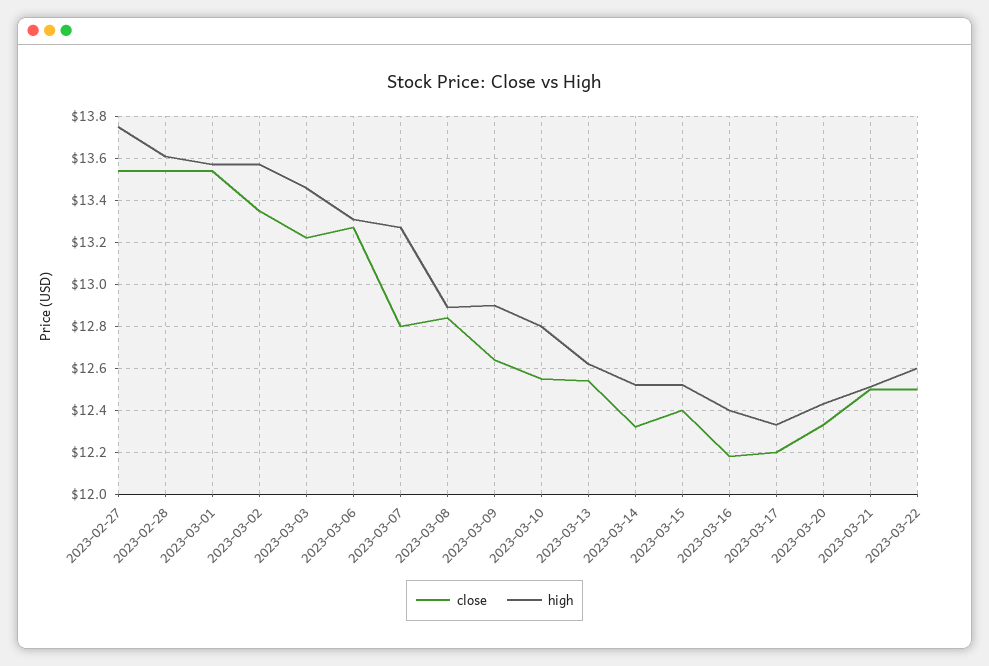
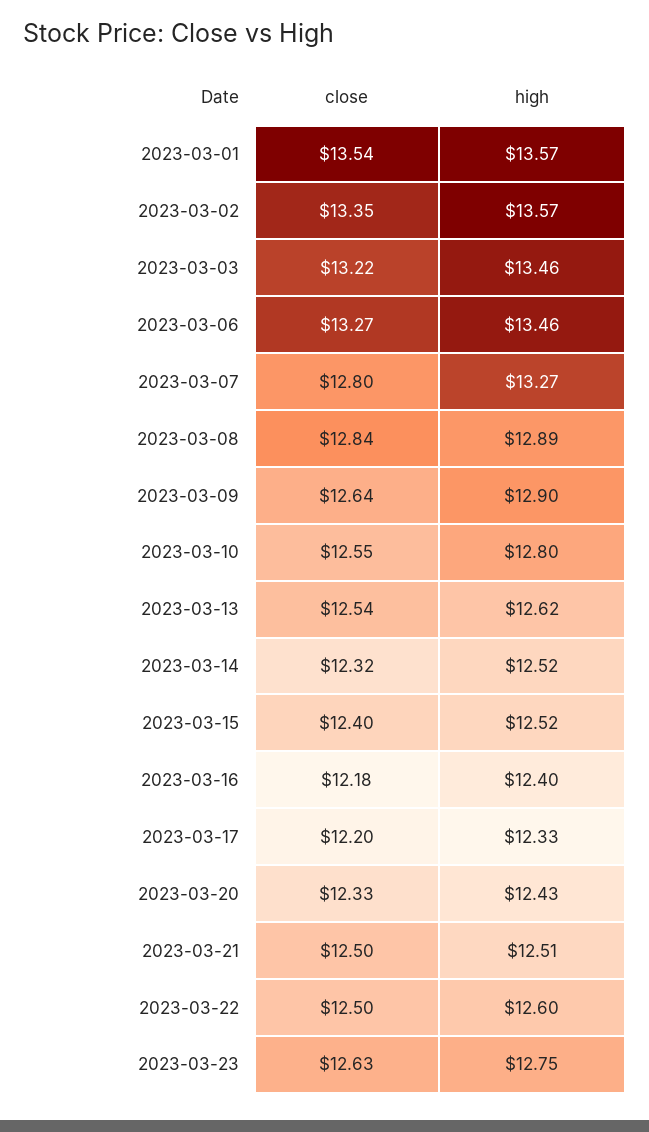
close, 2023-02-27: 13.55 -> none
high, 2023-02-27: 13.75 -> none
close, 2023-02-28: 13.55 -> none
high, 2023-02-28: 13.6 -> none
high, 2023-03-06: 13.3 -> 13.46
close, 2023-03-23: none -> 12.63
high, 2023-03-23: none -> 12.75

